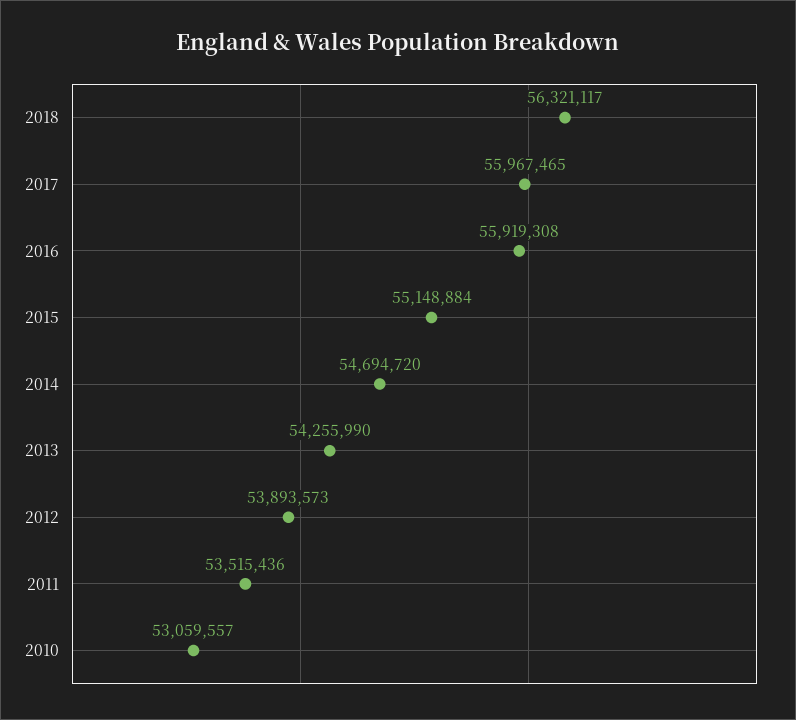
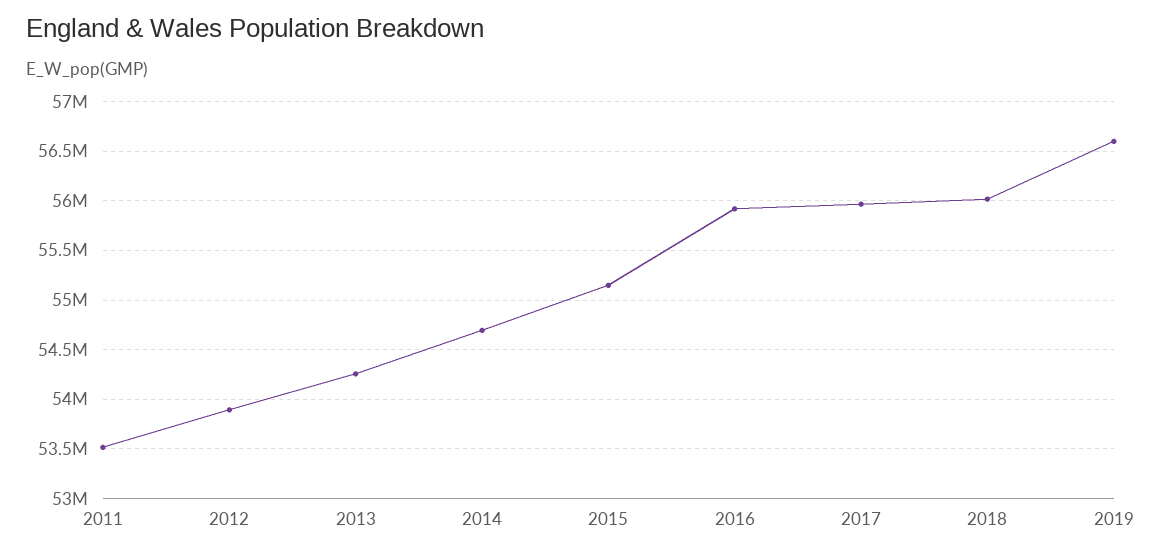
2018: 56321117 -> 56000000
2010: 53059557 -> none
2019: none -> 56600000

